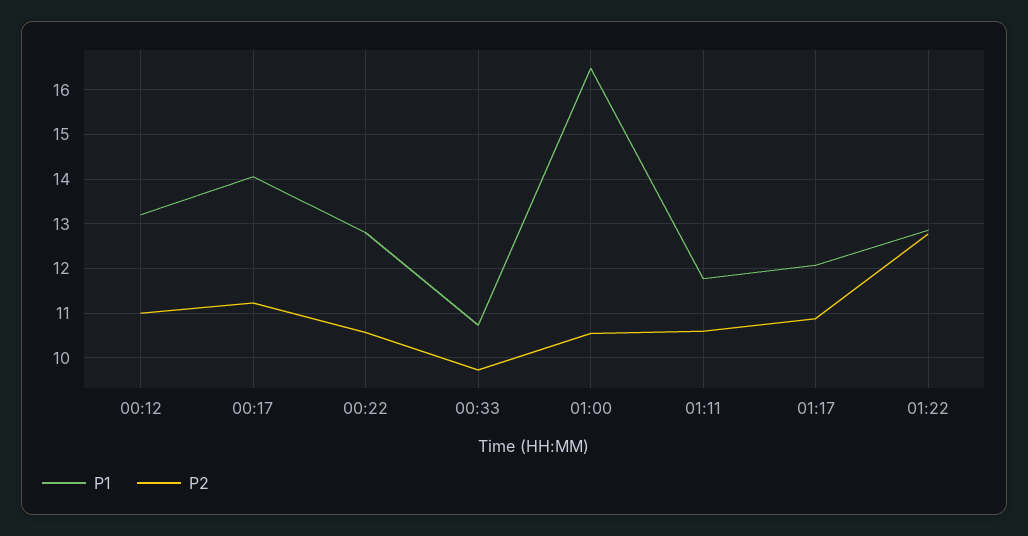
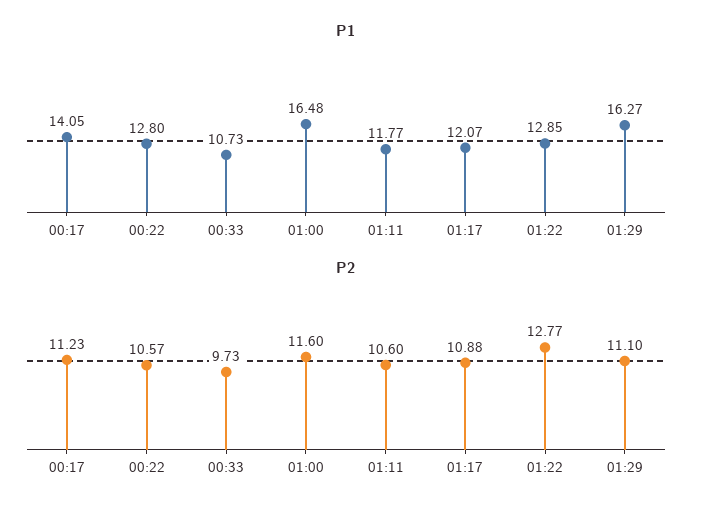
P1, 00:12: 13.2 -> none
P2, 00:12: 11 -> none
P2, 01:00: 10.6 -> 11.6
P1, 01:29: none -> 16.27
P2, 01:29: none -> 11.1

